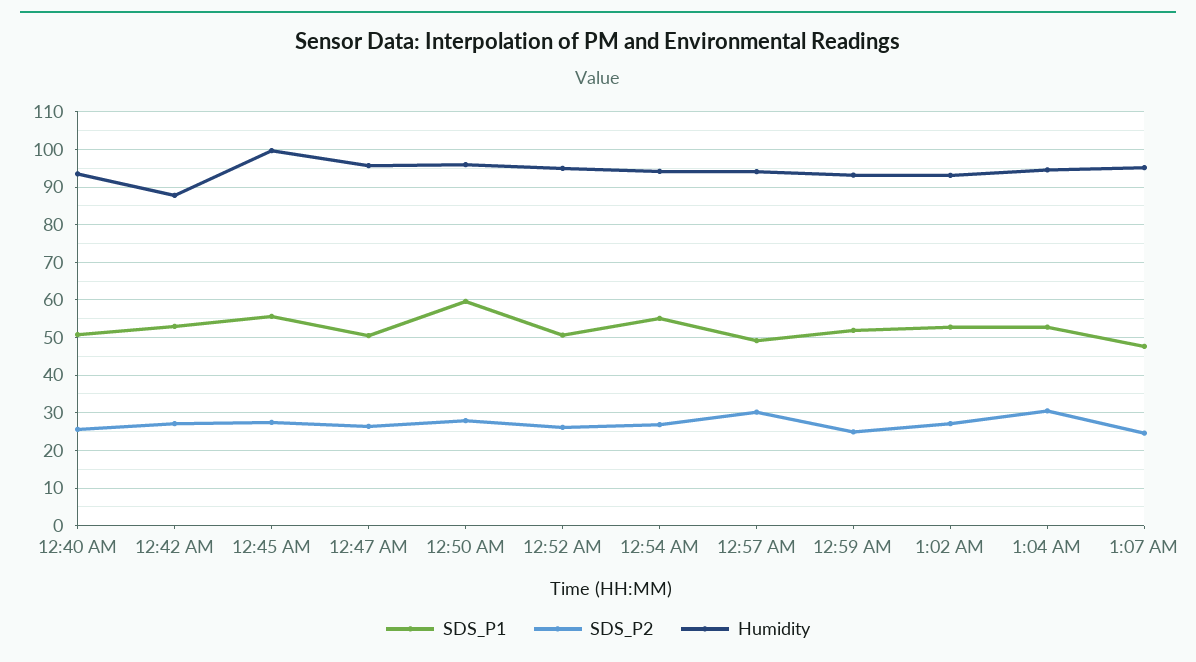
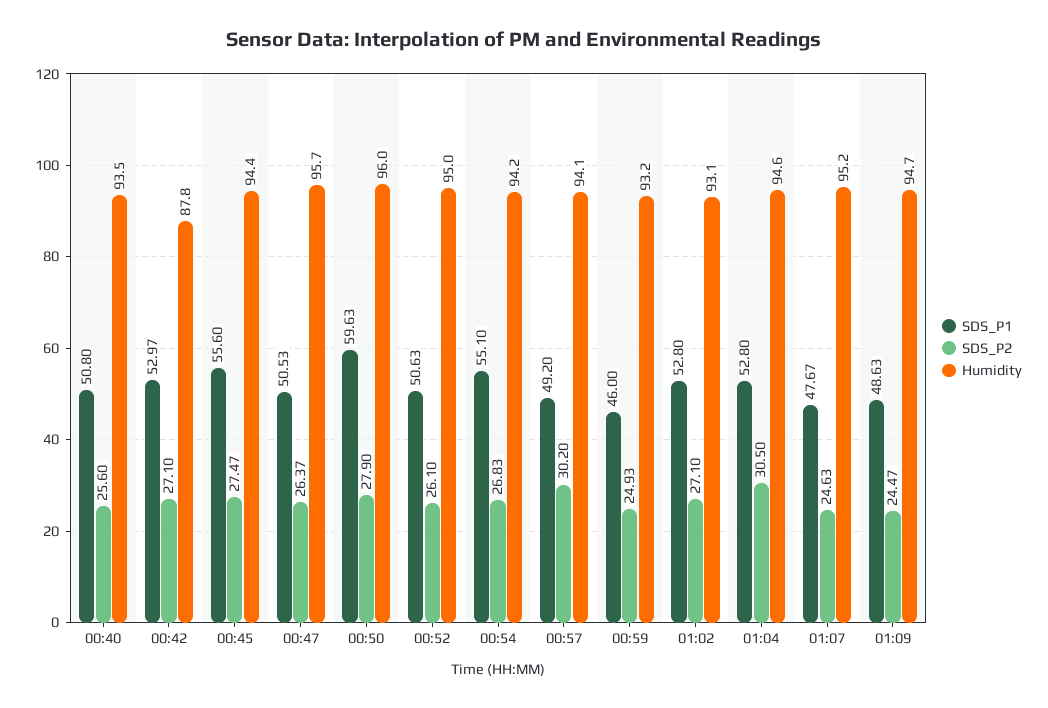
Humidity, 12:45 AM: 100 -> 94.4
SDS_P1, 12:59 AM: 52 -> 46
SDS_P1, 01:09: none -> 48.63
SDS_P2, 01:09: none -> 24.47
Humidity, 01:09: none -> 94.7

